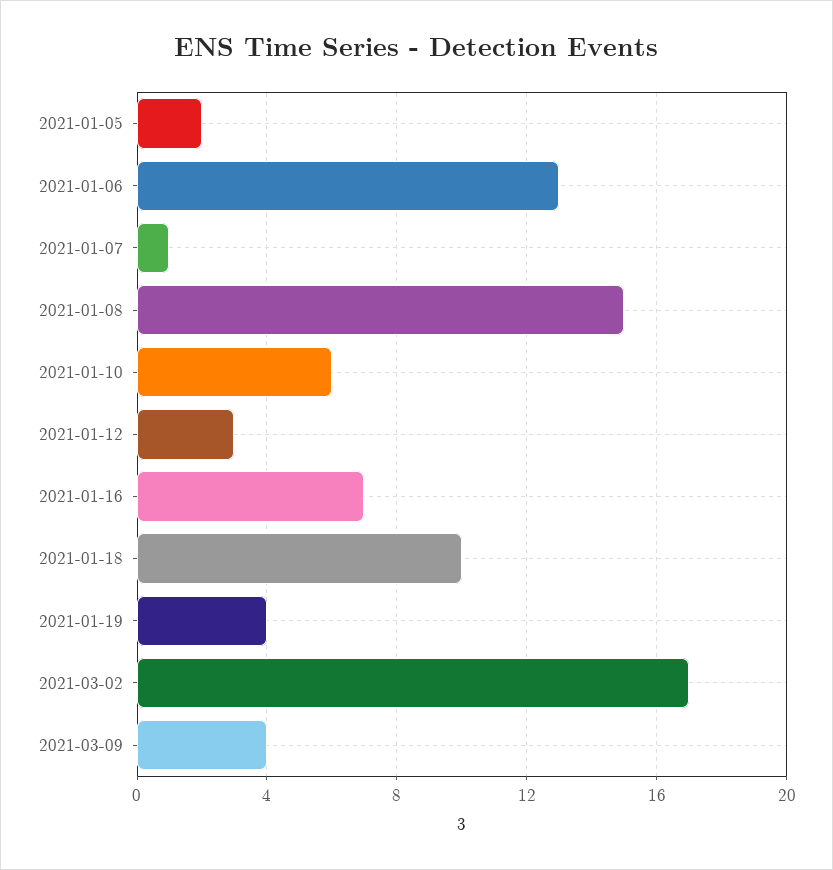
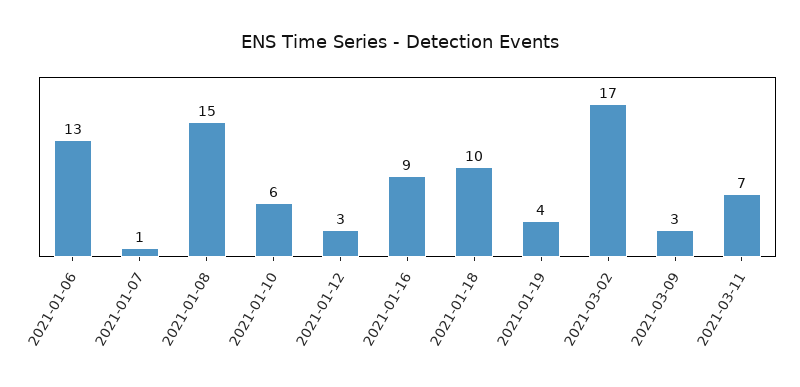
2021-01-05: 2 -> none
2021-01-16: 7 -> 9
2021-03-09: 4 -> 3
2021-03-11: none -> 7

